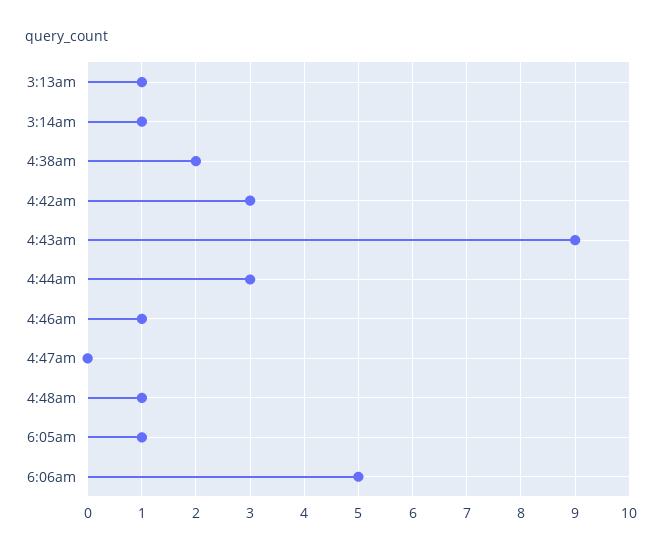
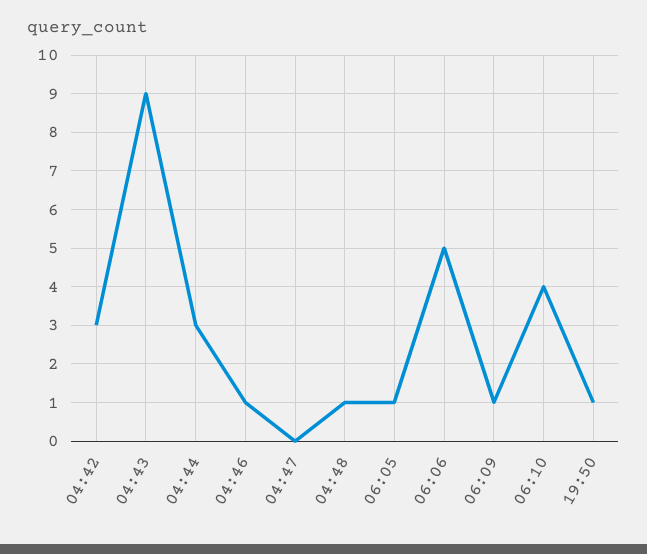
3:13am: 1 -> none
3:14am: 1 -> none
4:38am: 2 -> none
06:09: none -> 1
06:10: none -> 4
19:50: none -> 1

